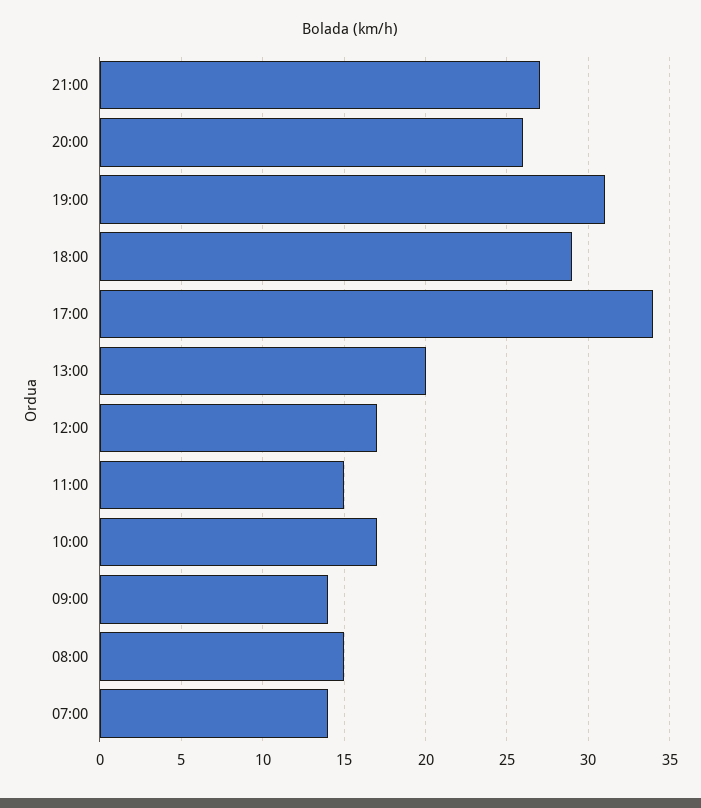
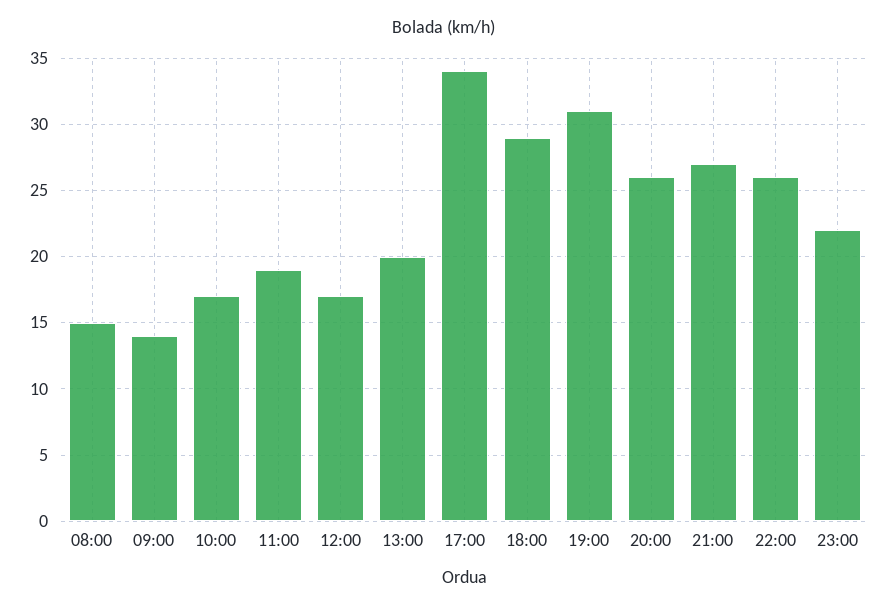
11:00: 15 -> 19
07:00: 14 -> none
22:00: none -> 26
23:00: none -> 22

